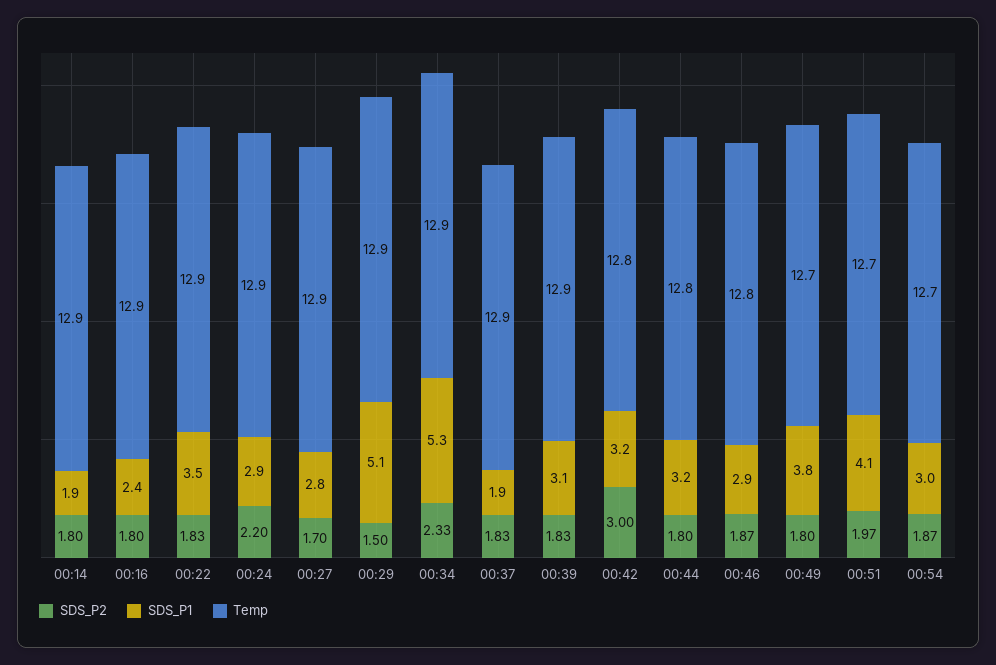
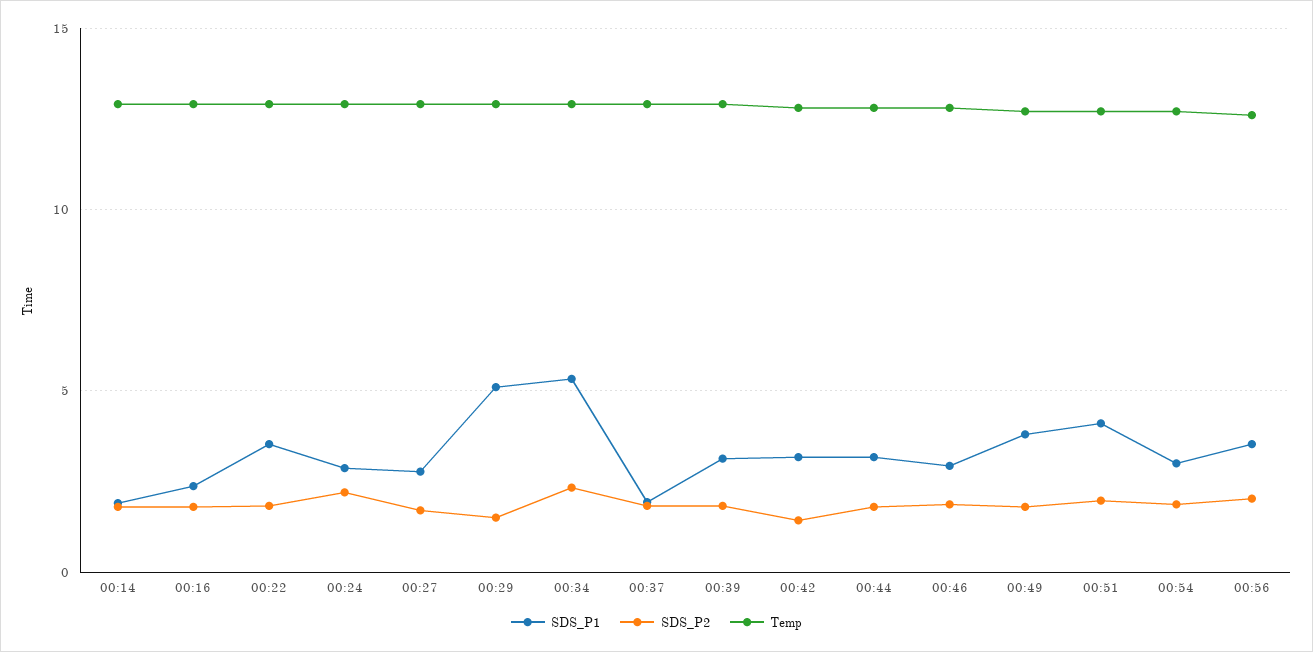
SDS_P2, 00:42: 3 -> 1.5
SDS_P1, 00:56: none -> 3.5
SDS_P2, 00:56: none -> 2
Temp, 00:56: none -> 12.5

